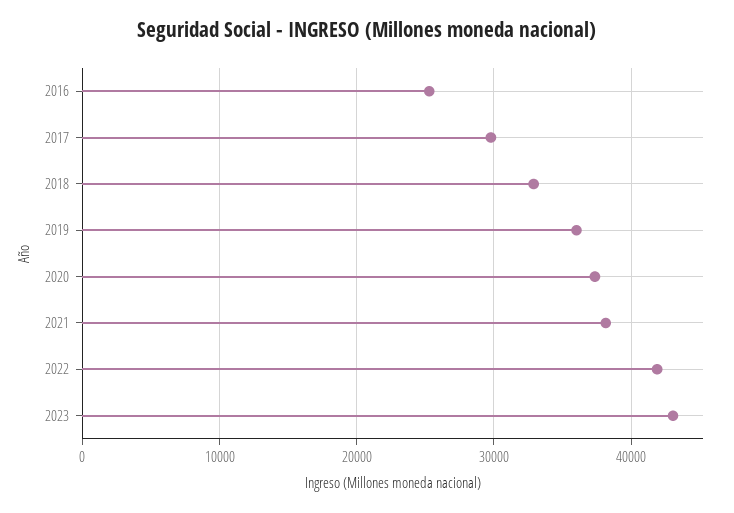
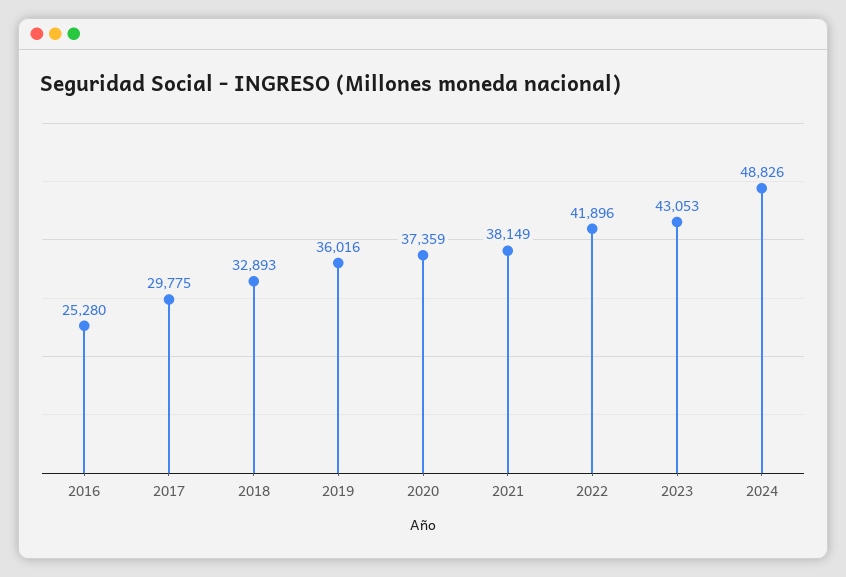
2024: none -> 48826

